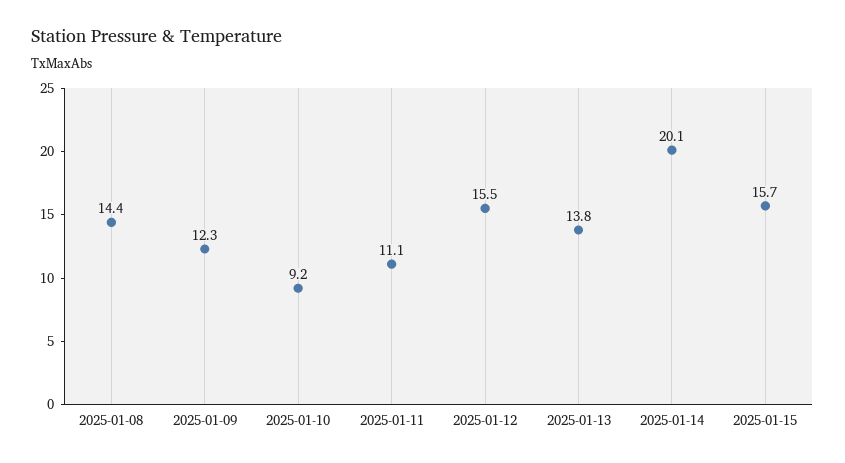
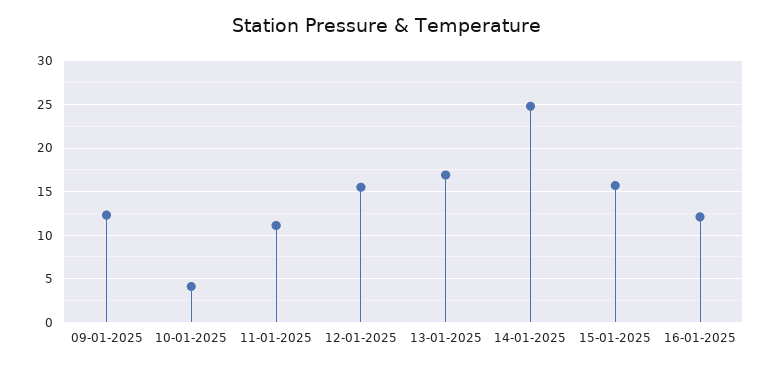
2025-01-08: 14.4 -> none
2025-01-10: 9.2 -> 4
2025-01-13: 13.8 -> 17
2025-01-14: 20.1 -> 25
16-01-2025: none -> 12

